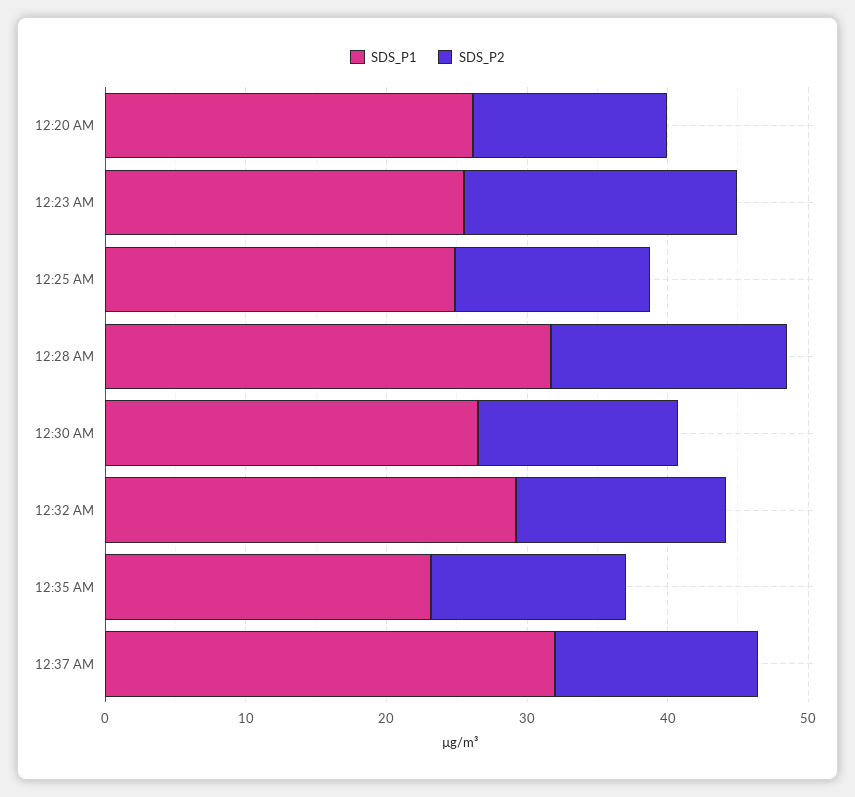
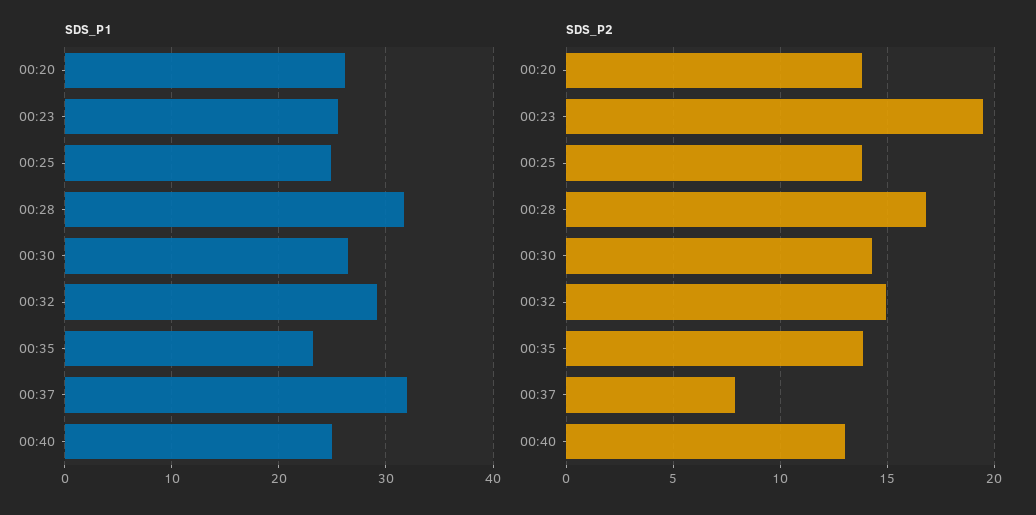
SDS_P2, 12:37 AM: 14 -> 8
SDS_P1, 00:40: none -> 25
SDS_P2, 00:40: none -> 13

